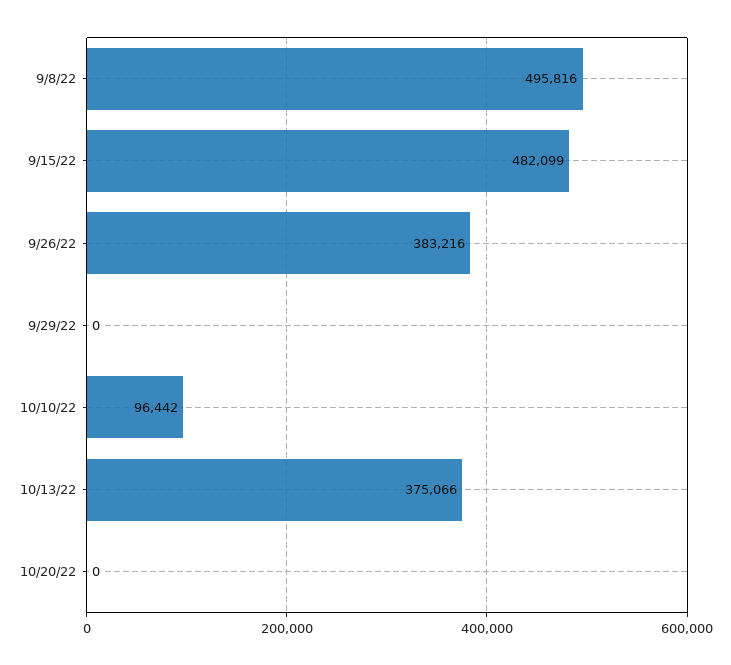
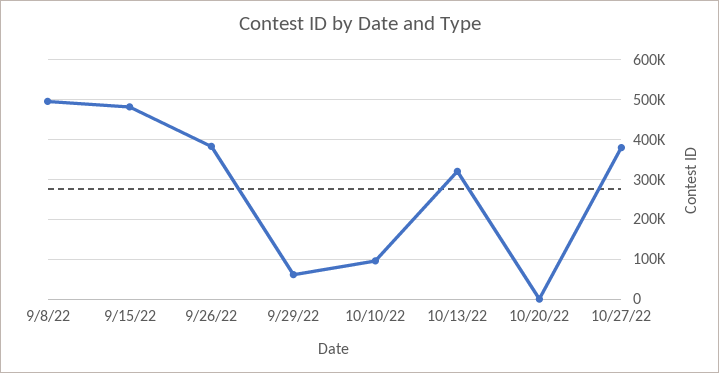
9/29/22: 0 -> 60000
10/13/22: 375066 -> 320000
10/27/22: none -> 380000

